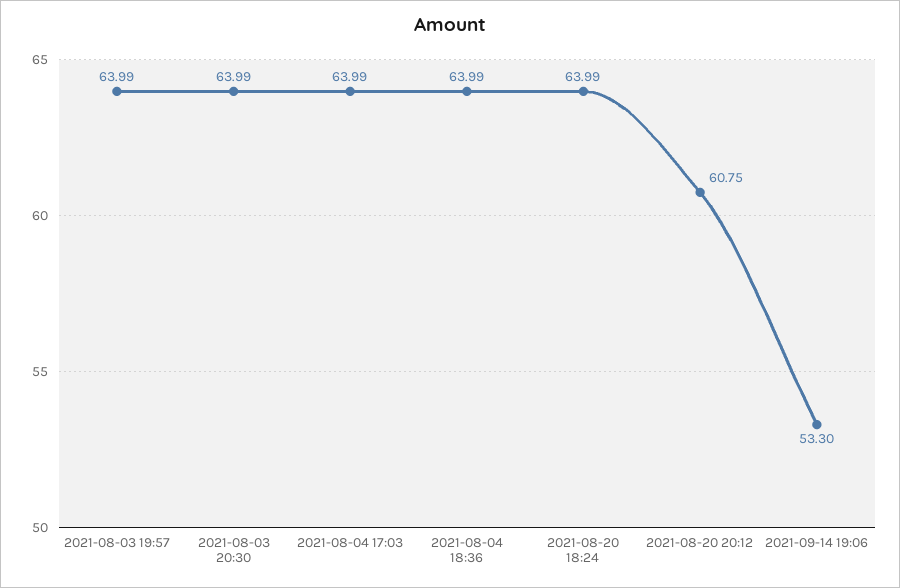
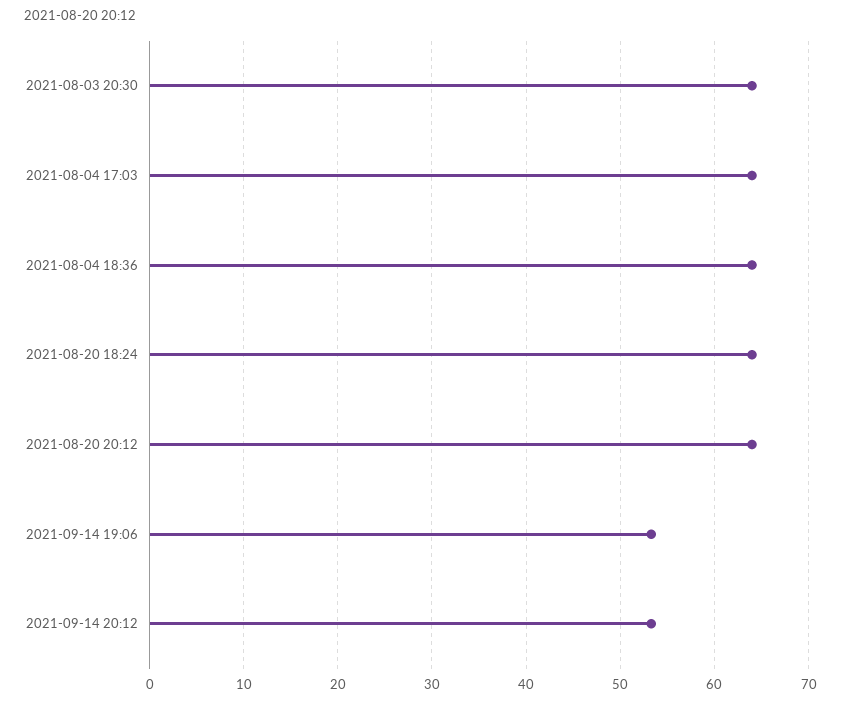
2021-08-03 19:57: 63.99 -> none
2021-08-20 20:12: 60.75 -> 64
2021-09-14 20:12: none -> 53

